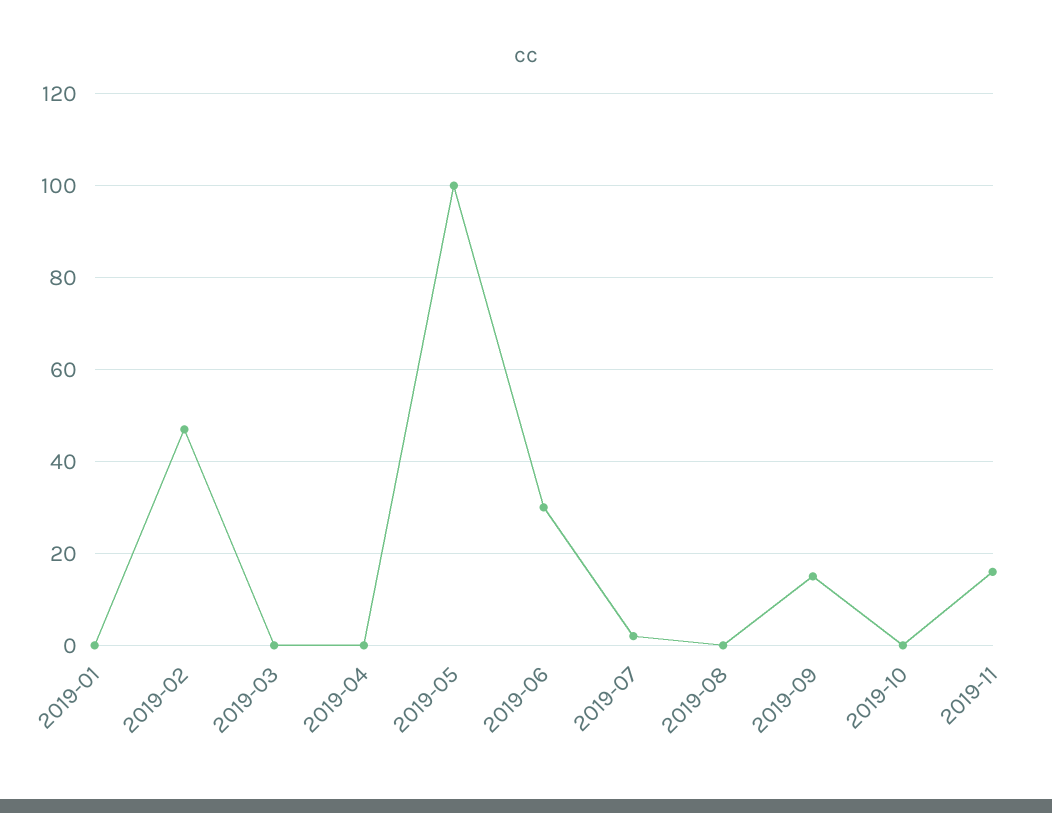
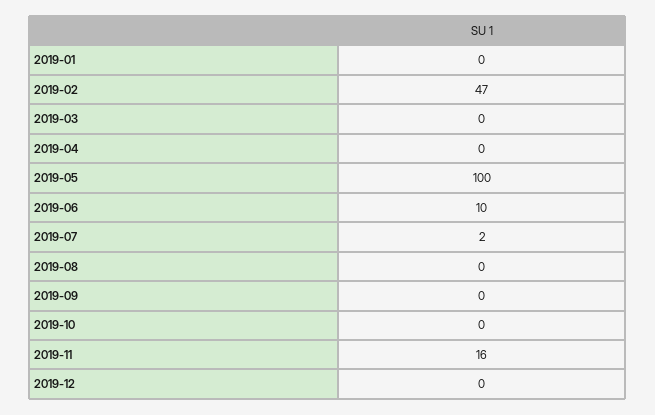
2019-06: 30 -> 10
2019-09: 15 -> 0
2019-12: none -> 0

